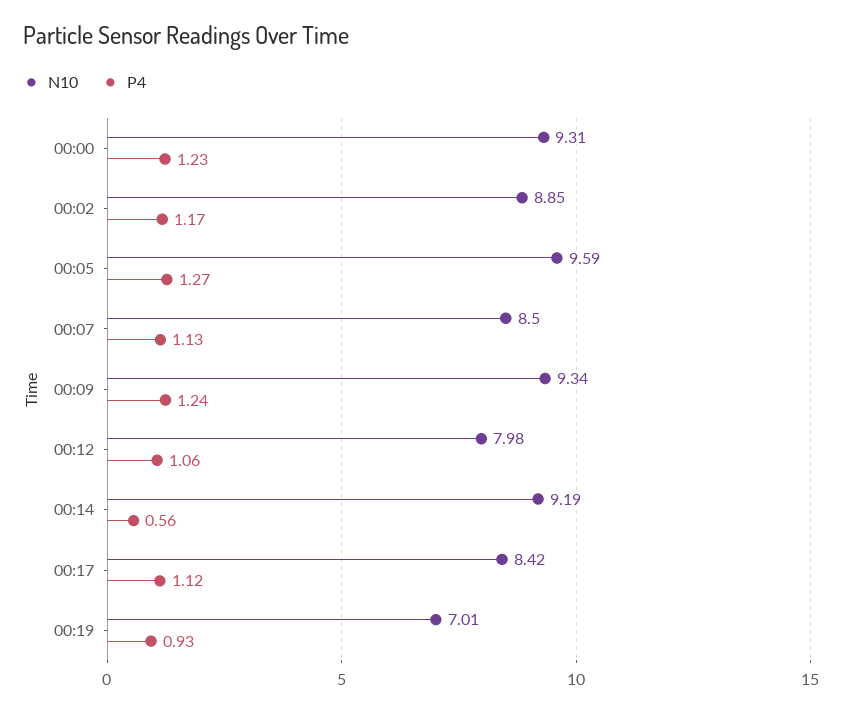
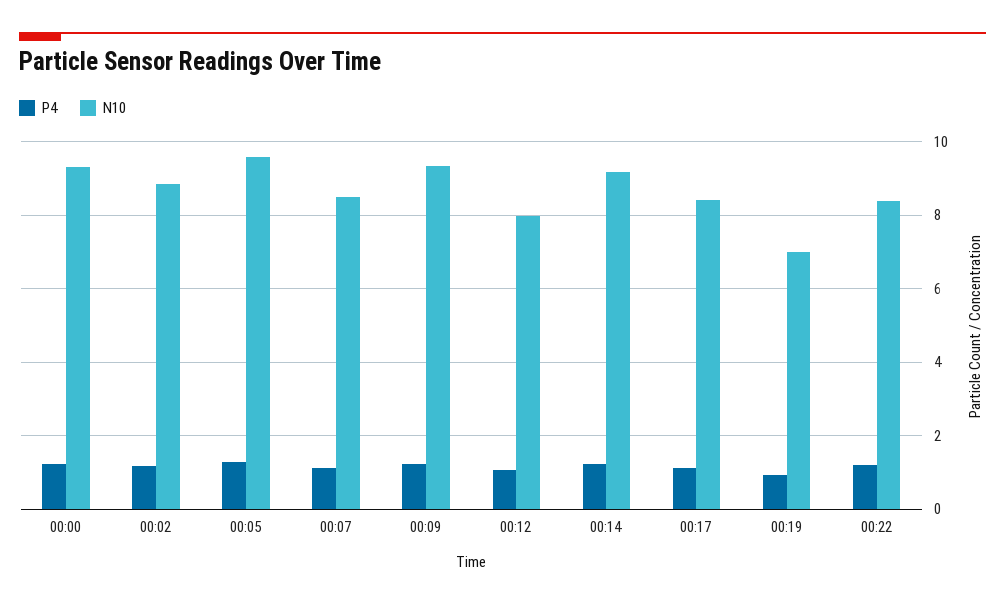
P4, 00:14: 0.56 -> 1.2
P4, 00:22: none -> 1.2
N10, 00:22: none -> 8.4

